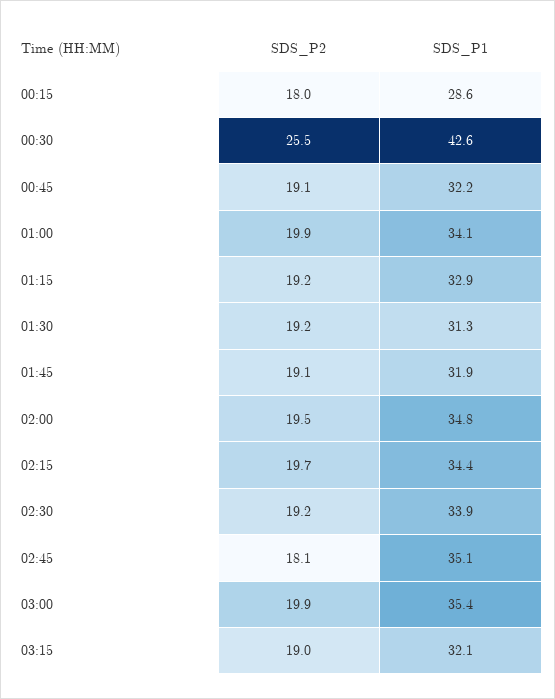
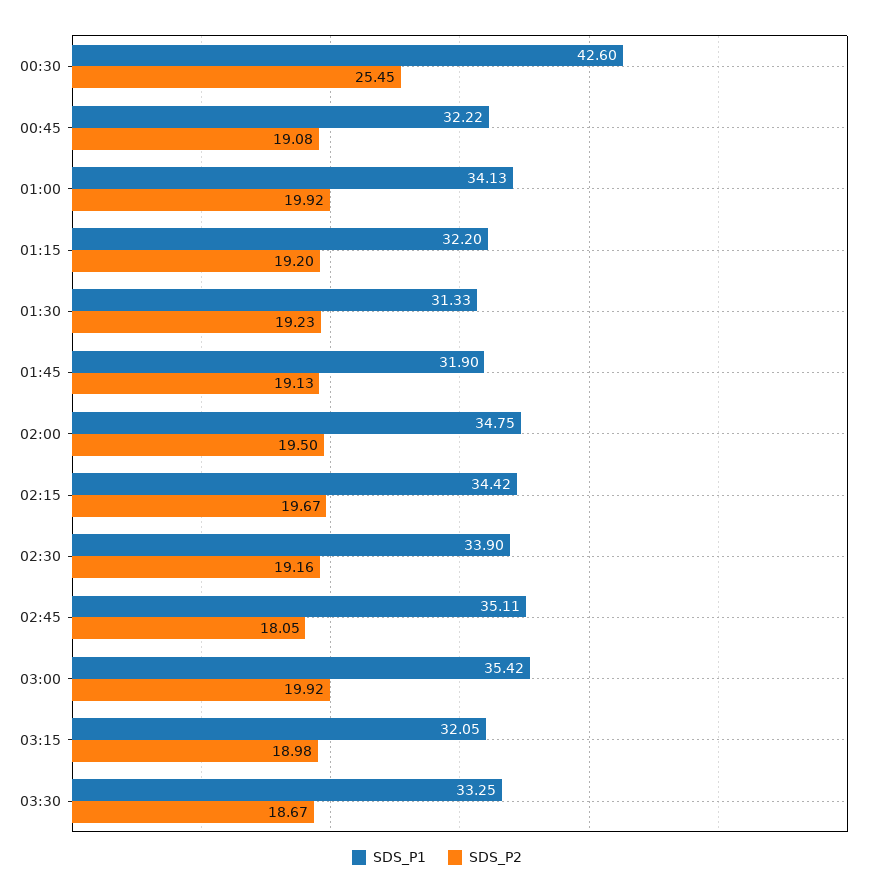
SDS_P2, 00:15: 18 -> none
SDS_P1, 00:15: 28.6 -> none
SDS_P1, 01:15: 32.9 -> 32.2
SDS_P1, 03:30: none -> 33.25
SDS_P2, 03:30: none -> 18.67

